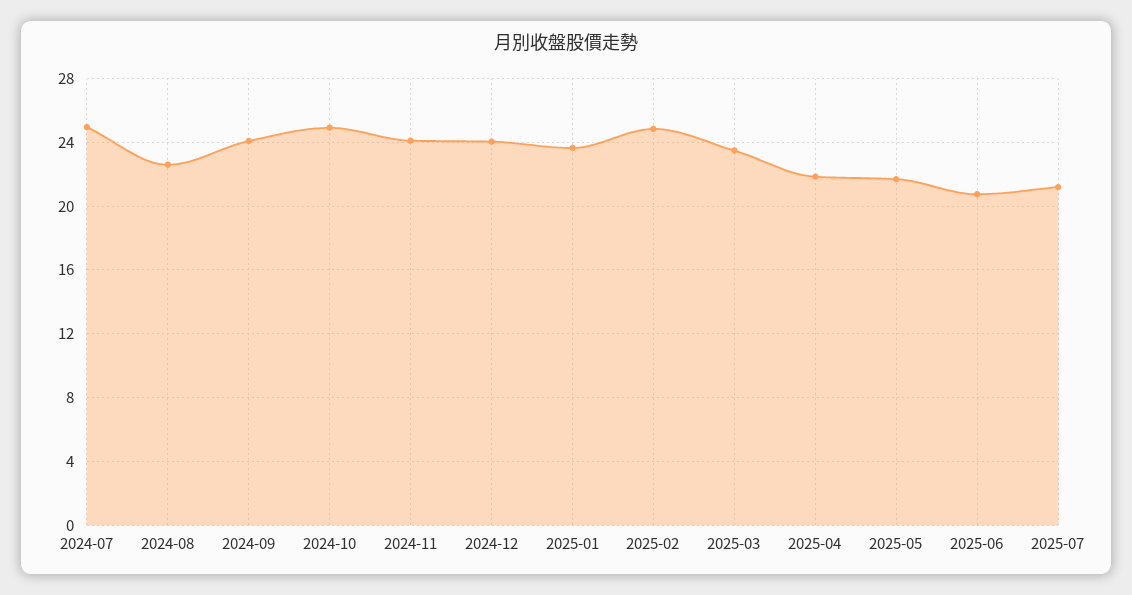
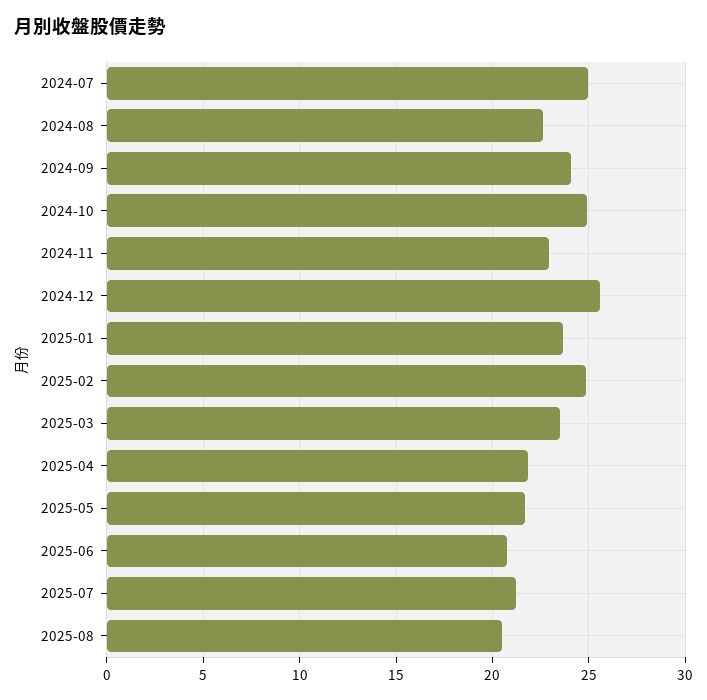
2024-11: 24 -> 23
2024-12: 24 -> 25.5
2025-08: none -> 20.5

